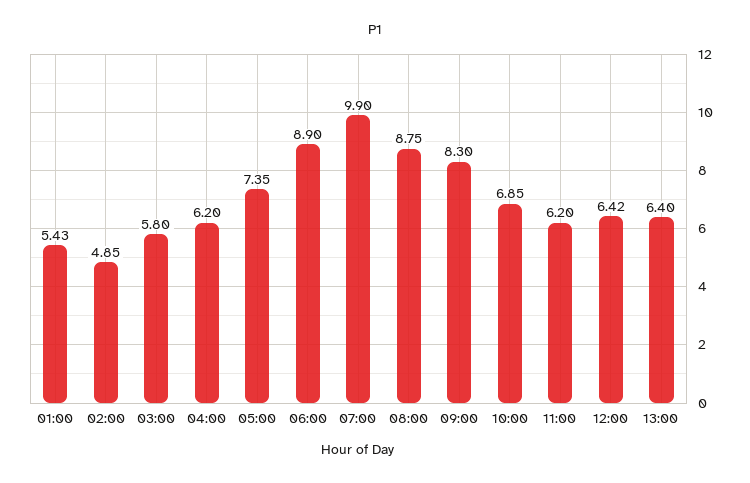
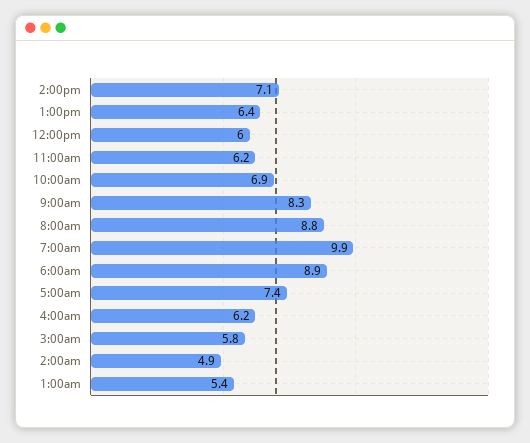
12:00: 6.42 -> 6
2:00pm: none -> 7.1

